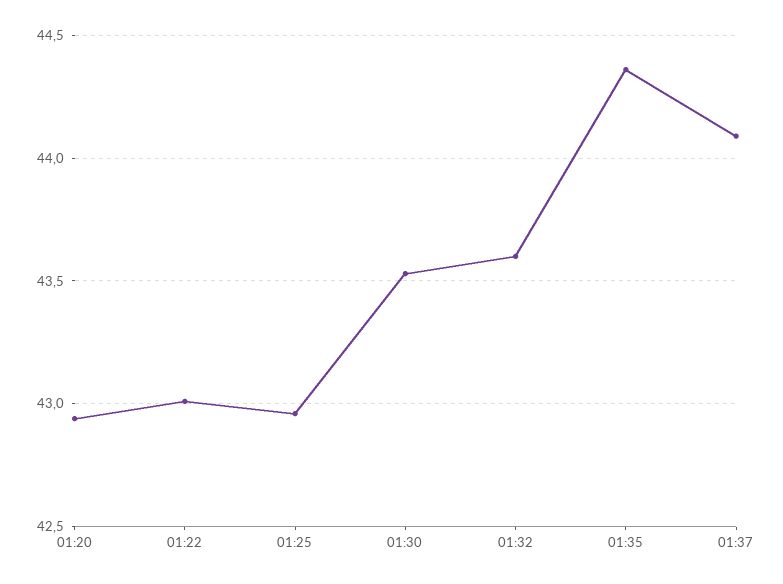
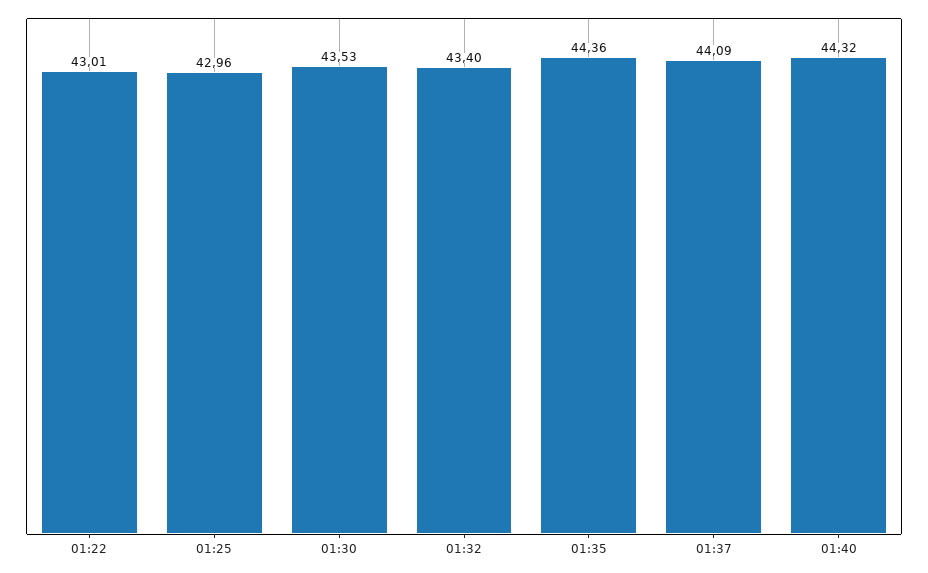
01:20: 42.95 -> none
01:32: 43.6 -> 43.4
01:40: none -> 44.32

